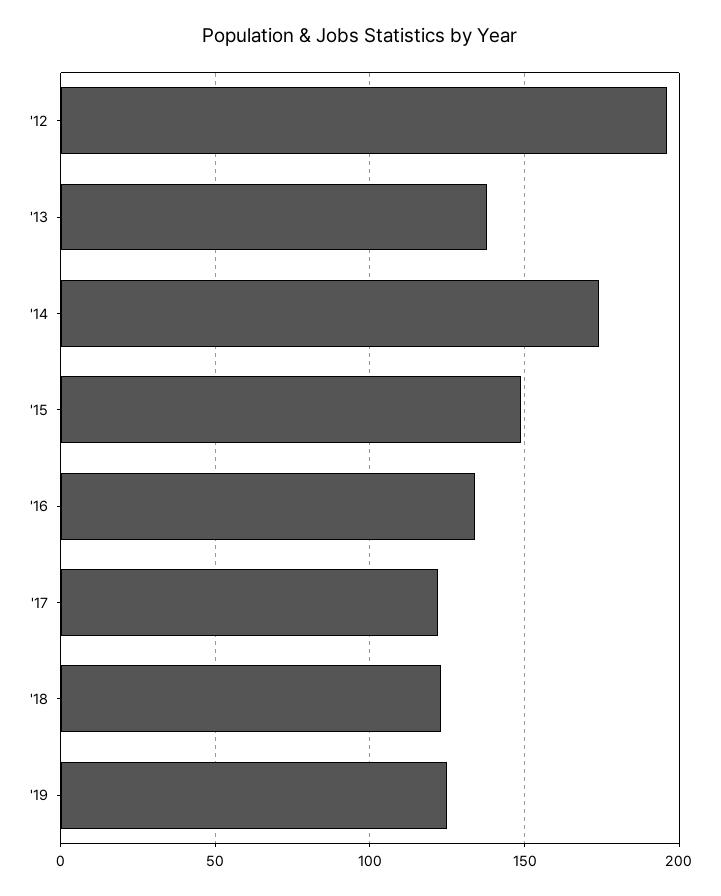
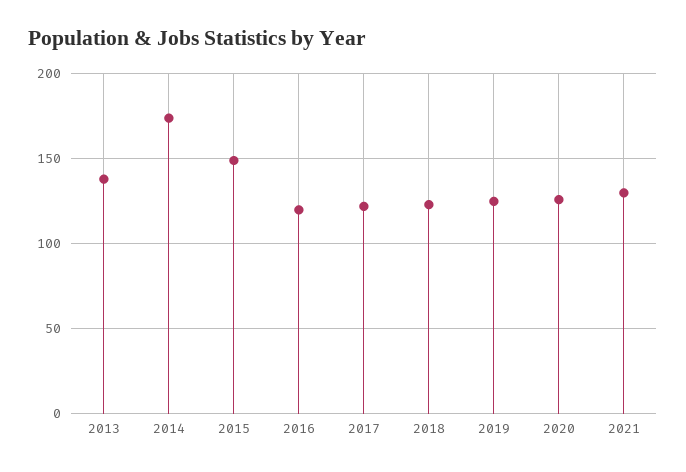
'12: 195 -> none
'16: 135 -> 120
2020: none -> 125
2021: none -> 130

